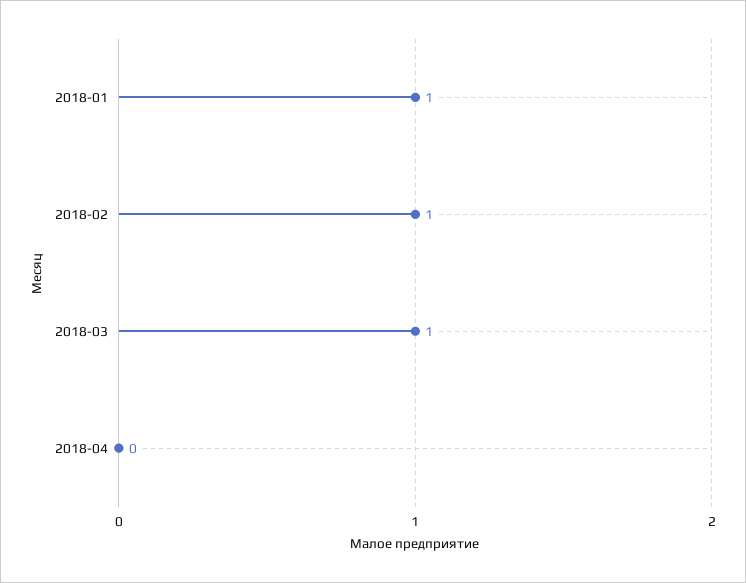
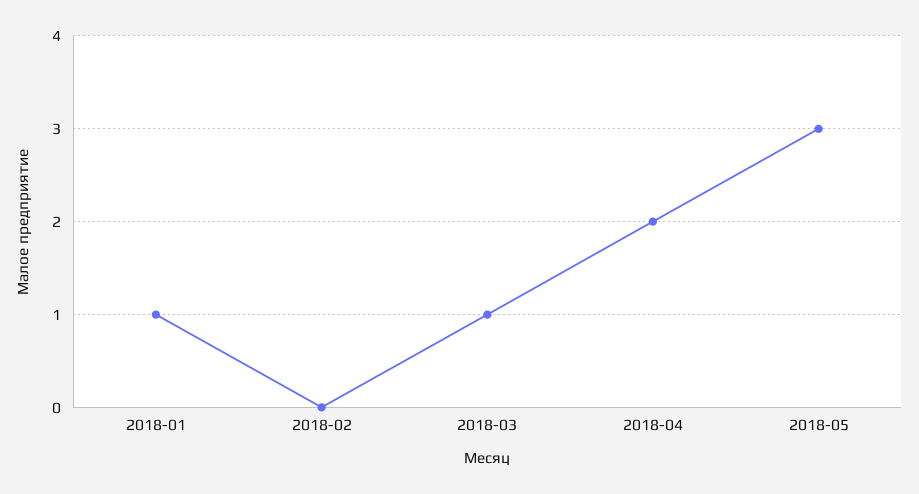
2018-02: 1 -> 0
2018-04: 0 -> 2
2018-05: none -> 3

